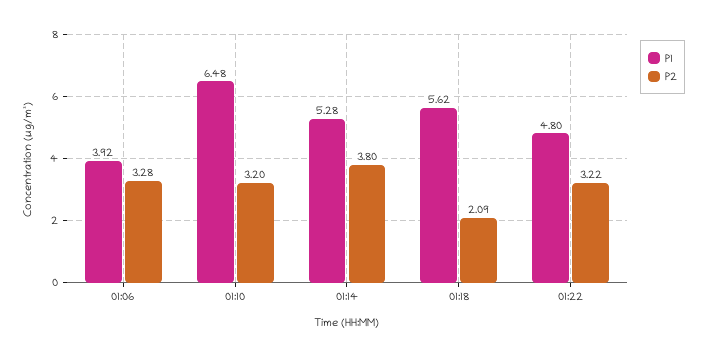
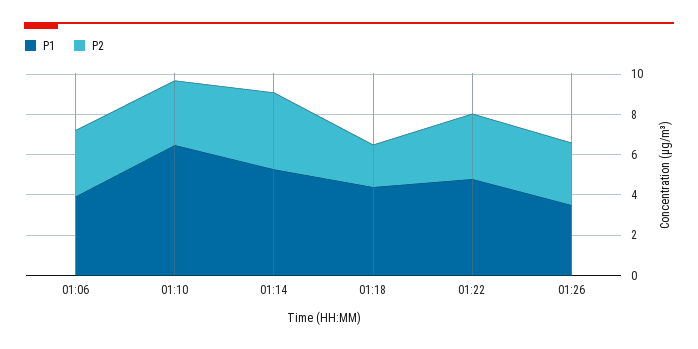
P1, 01:18: 5.62 -> 4.5
P1, 01:26: none -> 3.5
P2, 01:26: none -> 3

